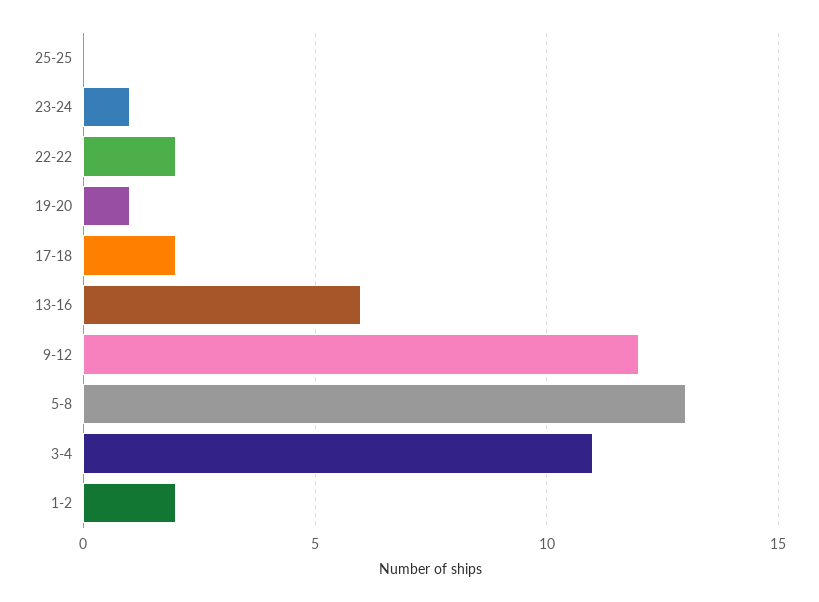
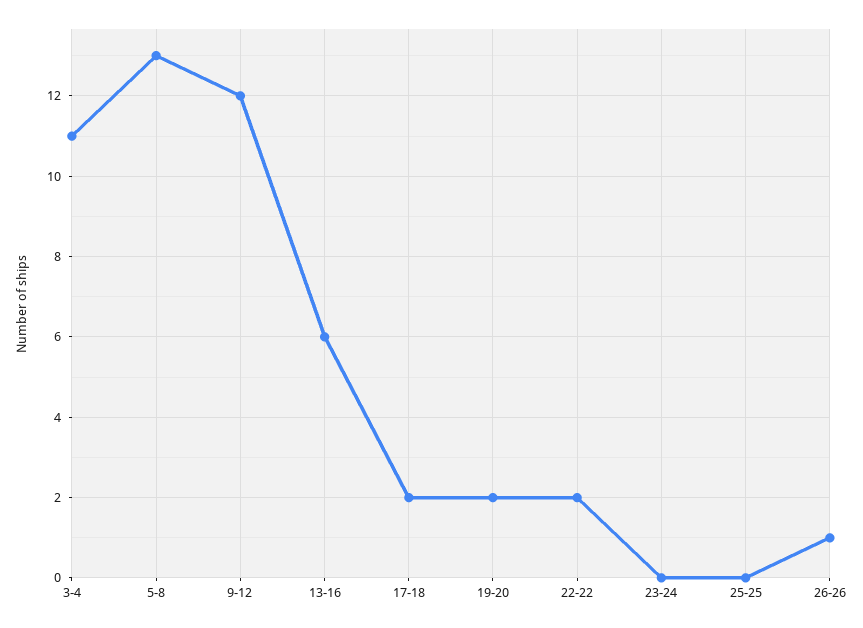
23-24: 1 -> 0
19-20: 1 -> 2
1-2: 2 -> none
26-26: none -> 1

